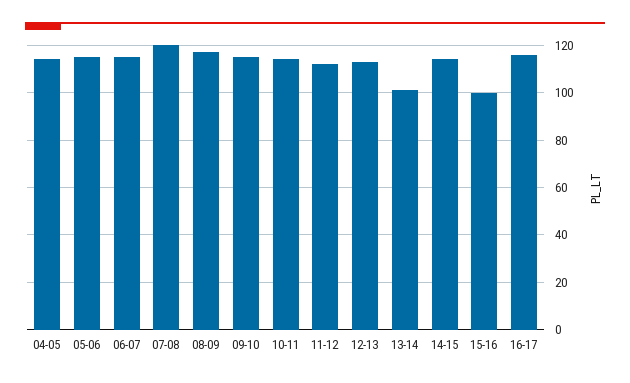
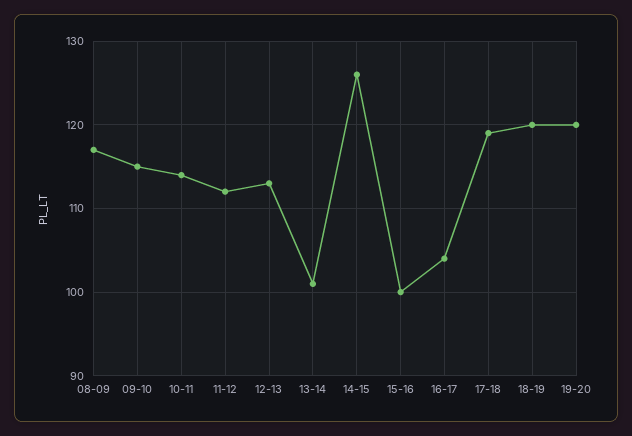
04-05: 115 -> none
05-06: 115 -> none
06-07: 115 -> none
07-08: 120 -> none
14-15: 115 -> 126
16-17: 115 -> 104
17-18: none -> 119
18-19: none -> 120
19-20: none -> 120

